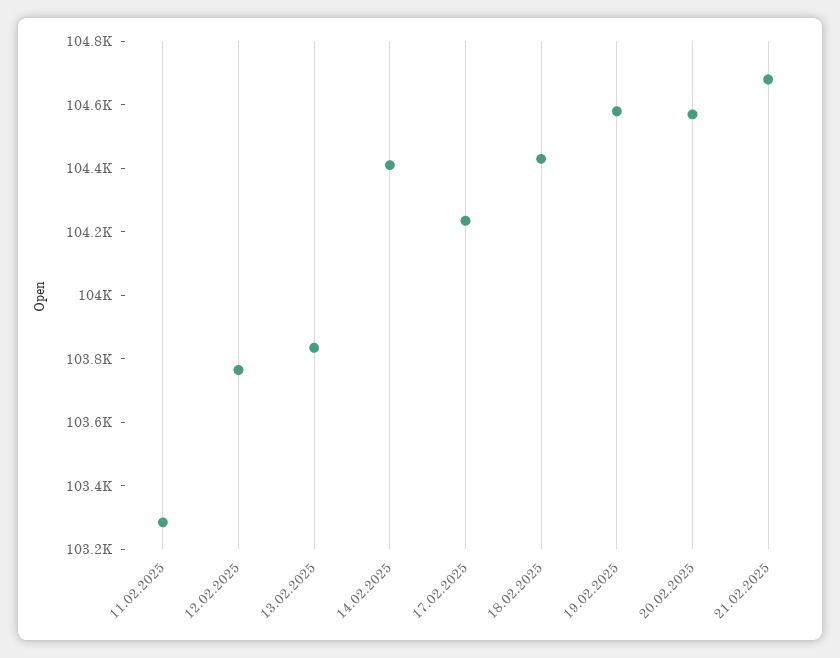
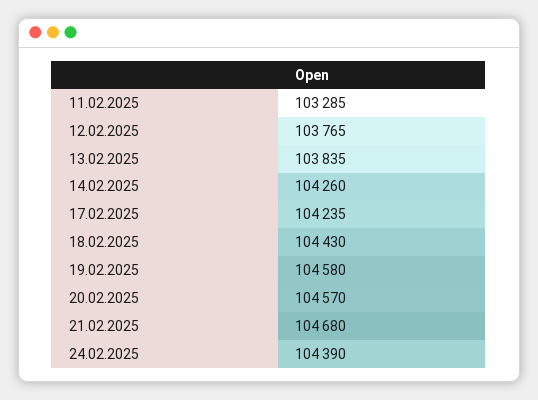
14.02.2025: 104400 -> 104260
24.02.2025: none -> 104390

